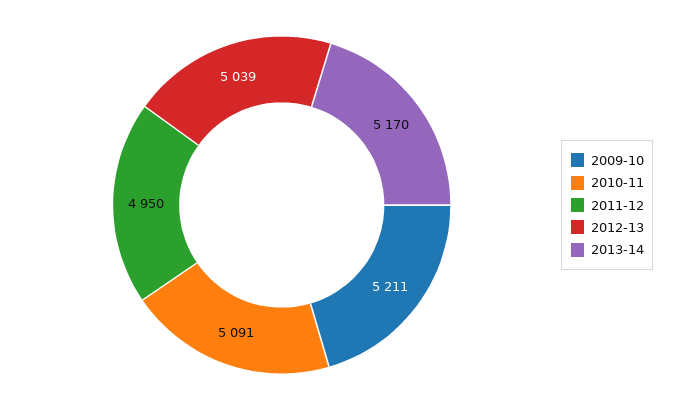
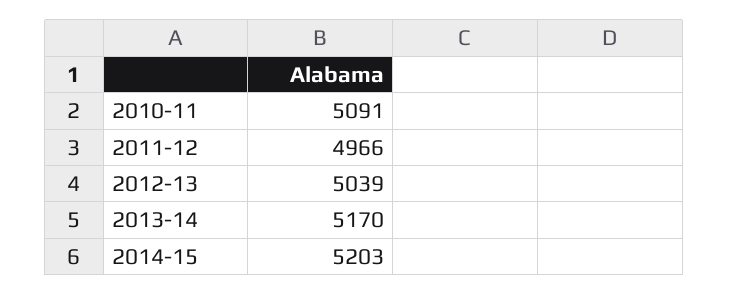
2009-10: 5211 -> none
2011-12: 4950 -> 4966
2014-15: none -> 5203

